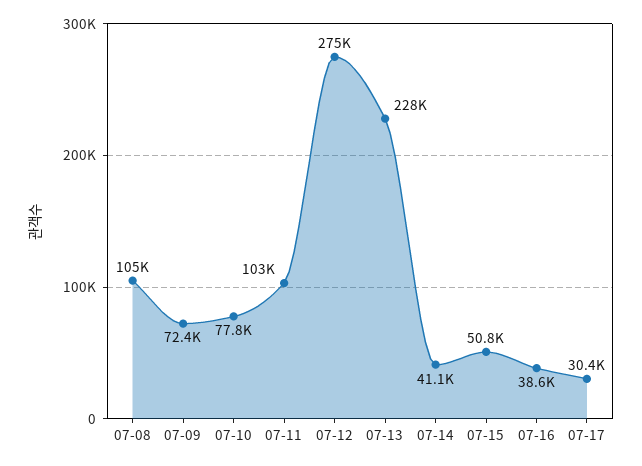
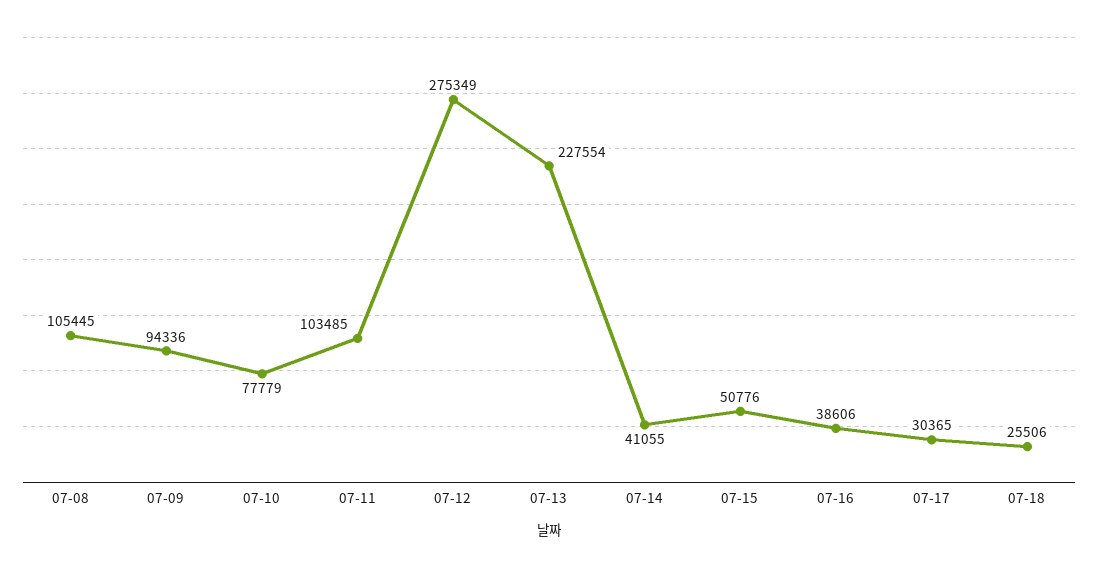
07-09: 72400 -> 94336
07-18: none -> 25506

